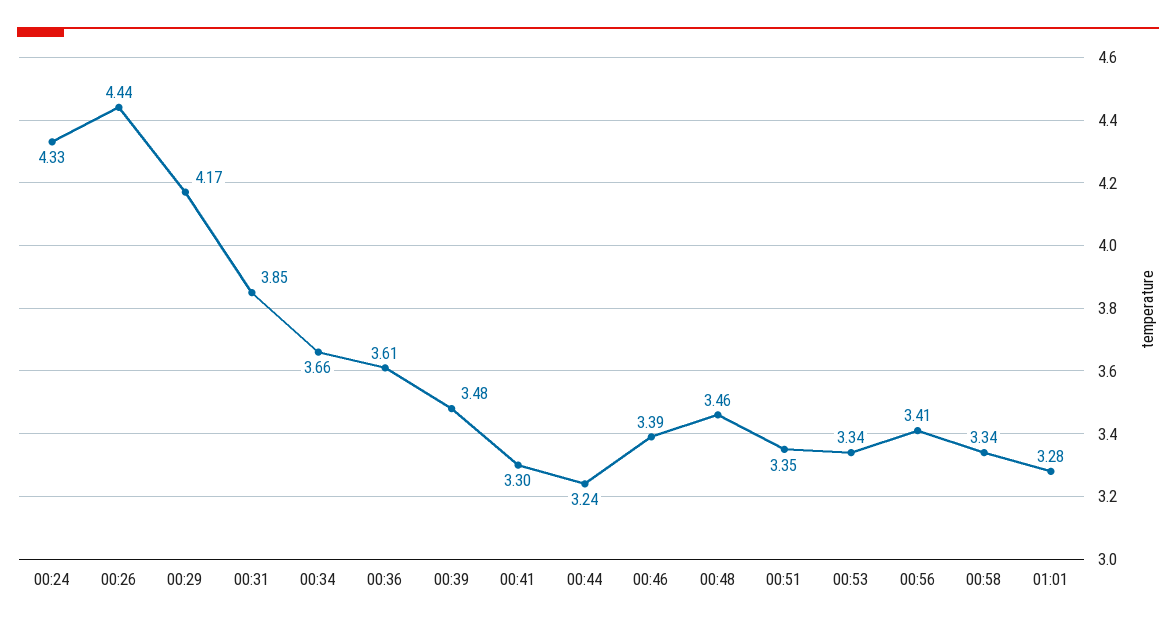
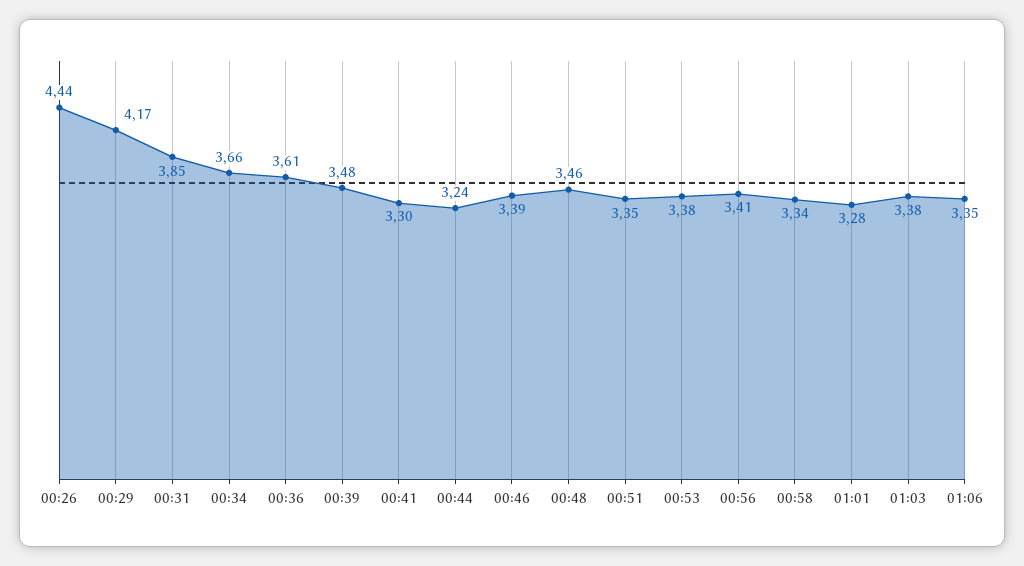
00:24: 4.33 -> none
00:53: 3.34 -> 3.38
01:03: none -> 3.38
01:06: none -> 3.35

